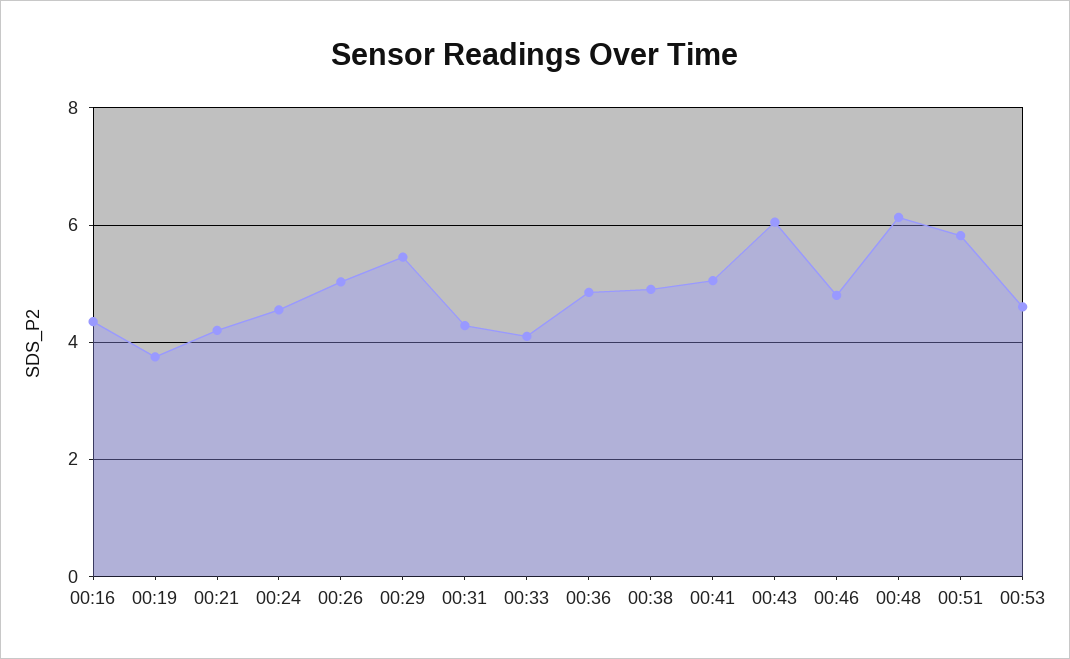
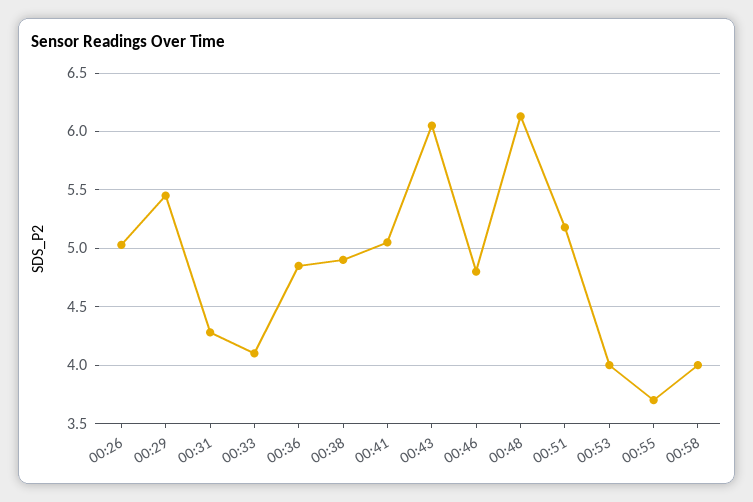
00:16: 4.4 -> none
00:19: 3.8 -> none
00:21: 4.2 -> none
00:24: 4.6 -> none
00:51: 5.8 -> 5.2
00:53: 4.6 -> 4
00:55: none -> 3.7
00:58: none -> 4

